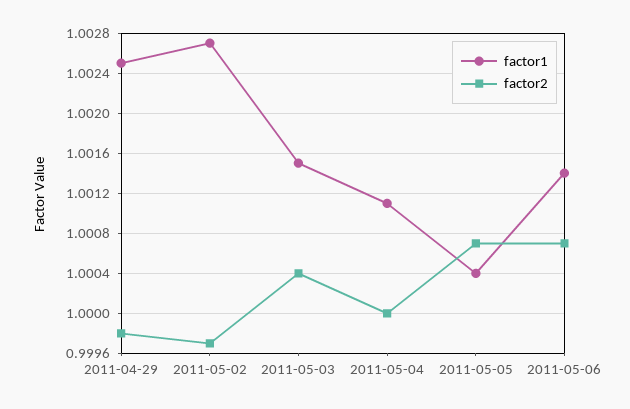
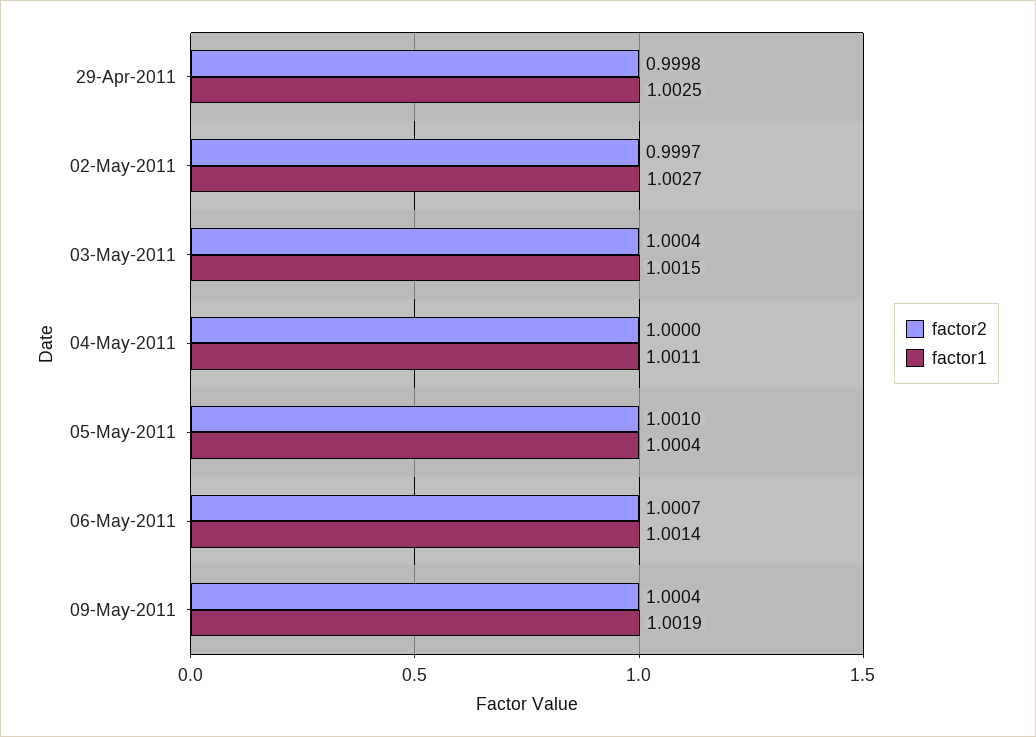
factor2, 2011-05-05: 1.0007 -> 1.001
factor2, 09-May-2011: none -> 1.0004
factor1, 09-May-2011: none -> 1.0019

